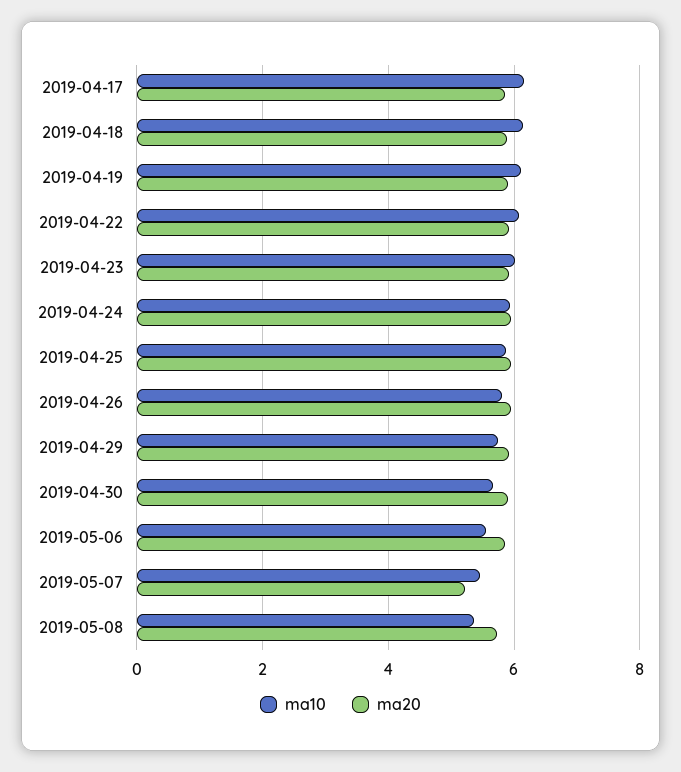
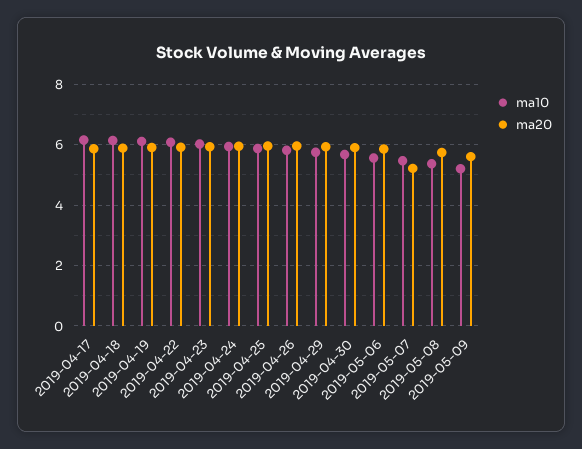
ma10, 2019-05-09: none -> 5.2
ma20, 2019-05-09: none -> 5.6

